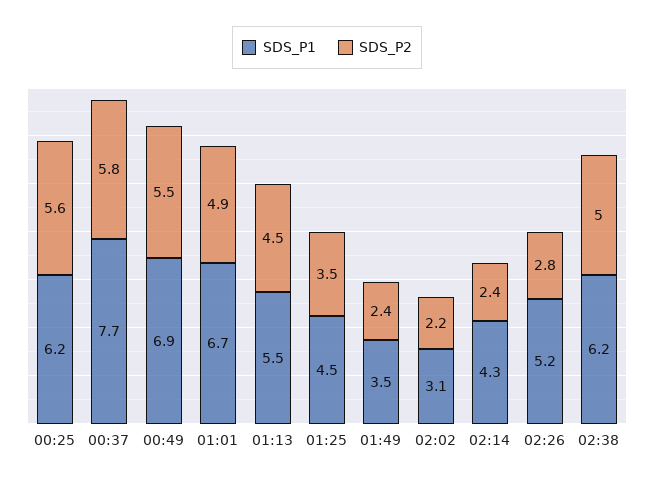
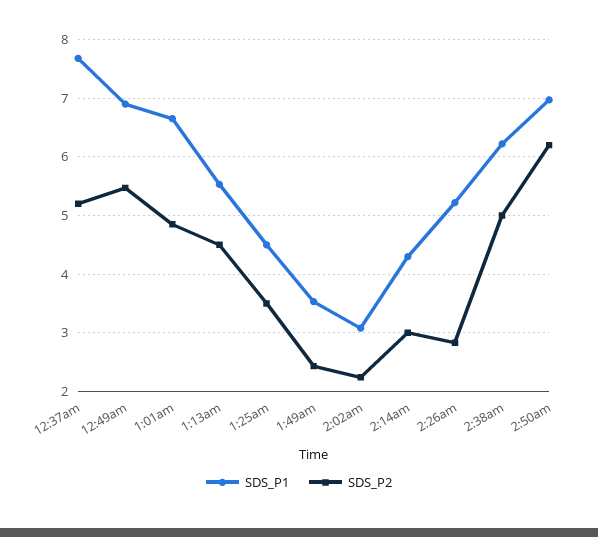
SDS_P1, 00:25: 6.2 -> none
SDS_P2, 00:25: 5.6 -> none
SDS_P2, 00:37: 5.8 -> 5.2
SDS_P2, 02:14: 2.4 -> 3
SDS_P1, 2:50am: none -> 7
SDS_P2, 2:50am: none -> 6.2

